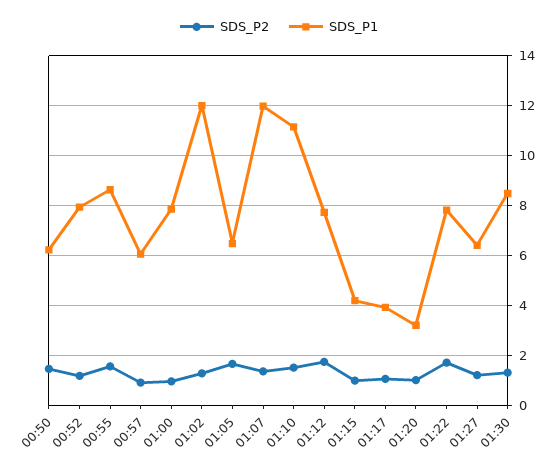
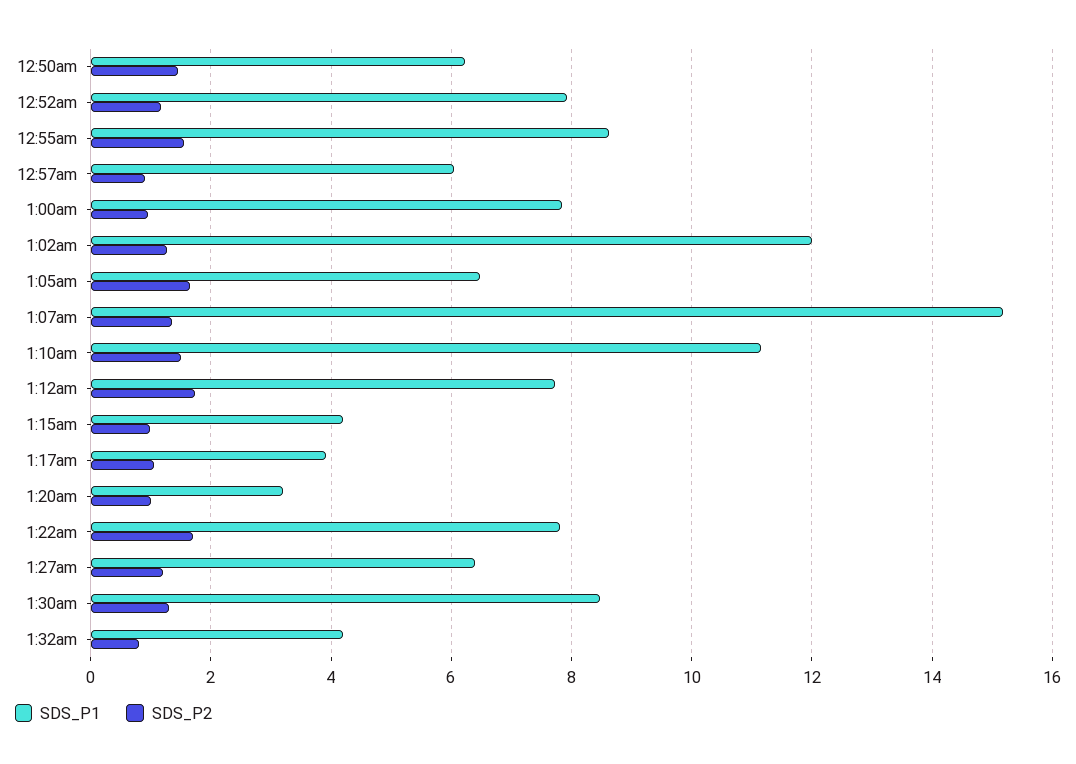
SDS_P1, 01:07: 12 -> 15.2
SDS_P1, 1:32am: none -> 4.2
SDS_P2, 1:32am: none -> 0.8

